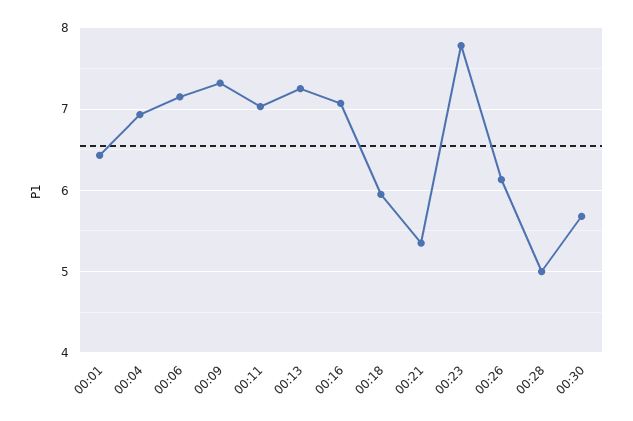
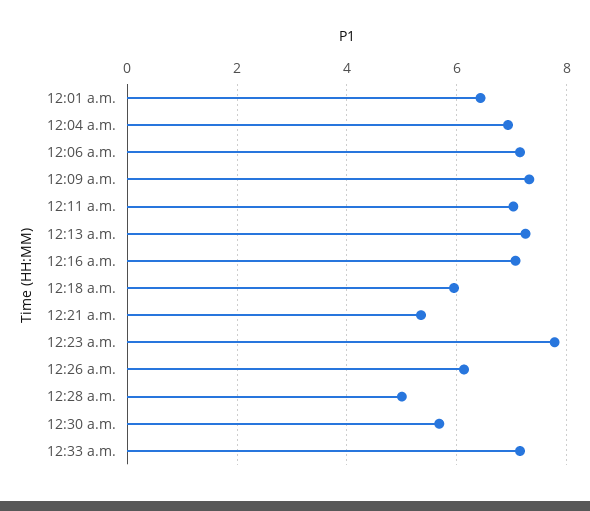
12:33 a.m.: none -> 7.2

